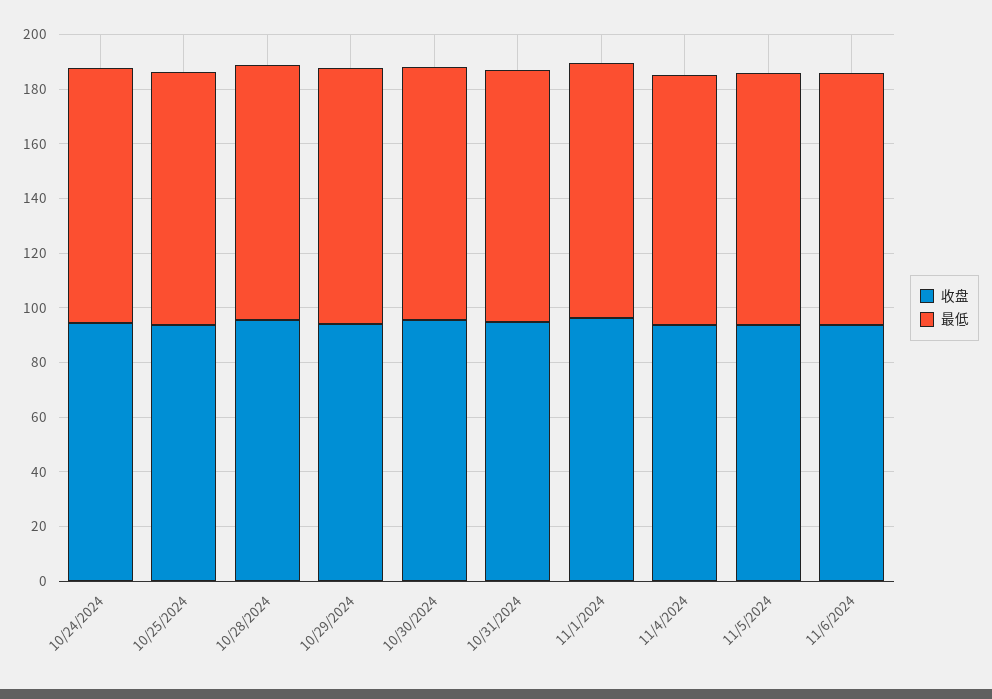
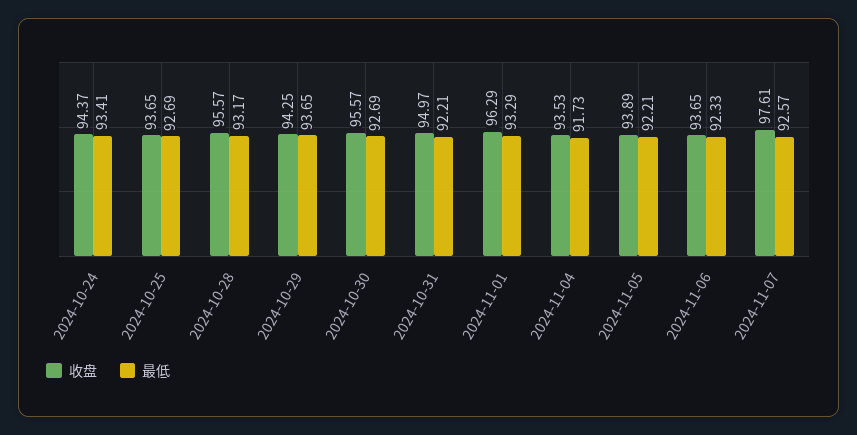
收盘, 2024-11-07: none -> 97.61
最低, 2024-11-07: none -> 92.57

